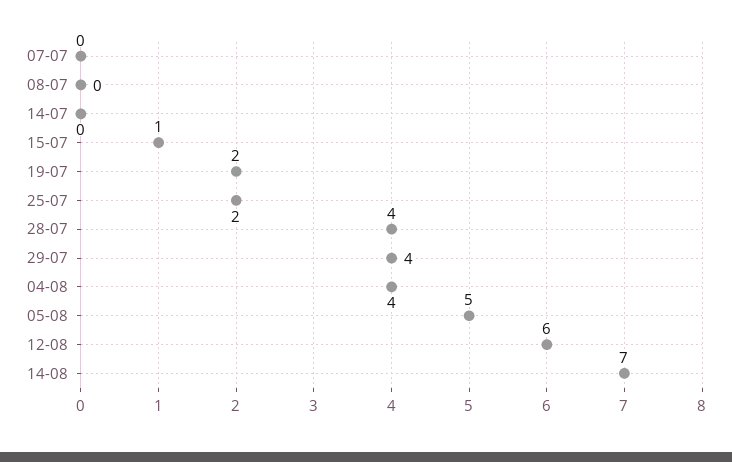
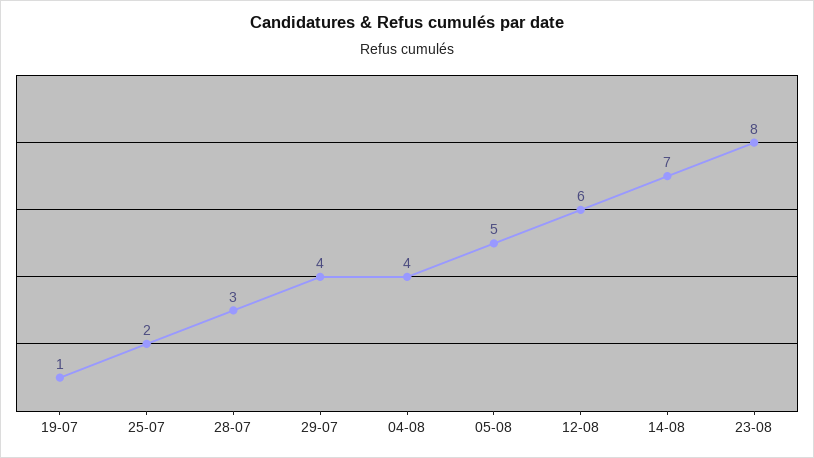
07-07: 0 -> none
08-07: 0 -> none
14-07: 0 -> none
15-07: 1 -> none
19-07: 2 -> 1
28-07: 4 -> 3
23-08: none -> 8

